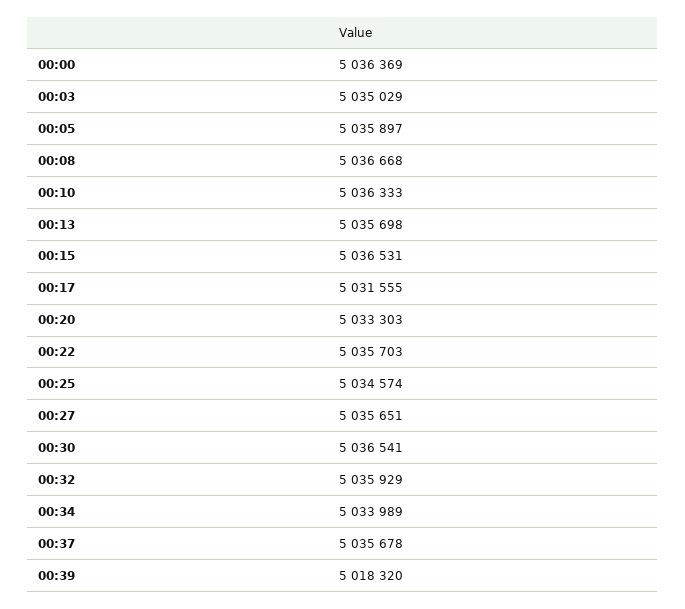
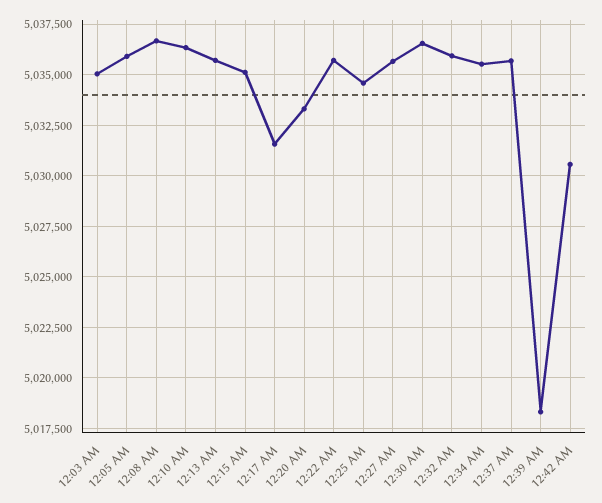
00:00: 5036369 -> none
00:15: 5036531 -> 5035000
00:34: 5033989 -> 5035500
12:42 AM: none -> 5030500

